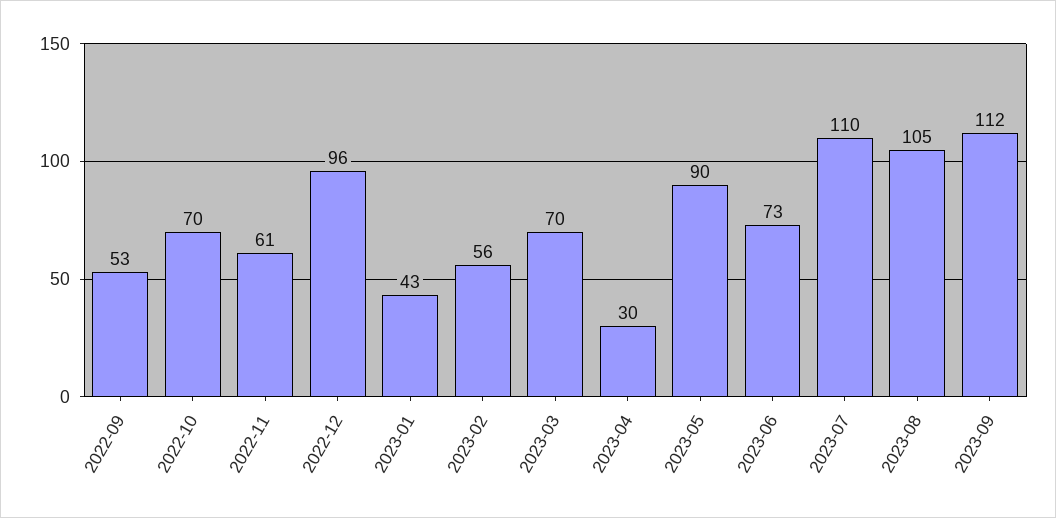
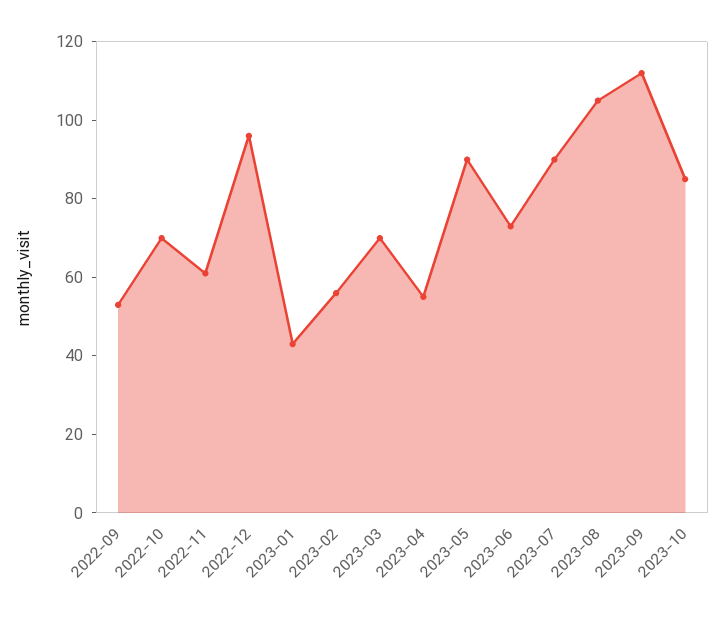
2023-04: 30 -> 55
2023-07: 110 -> 90
2023-10: none -> 85

